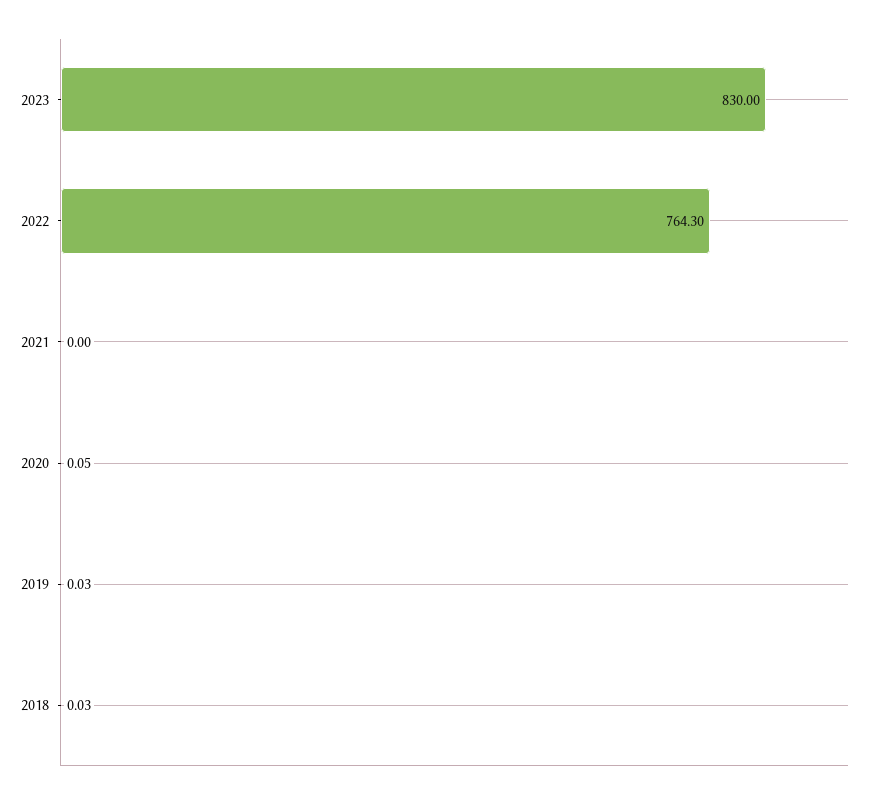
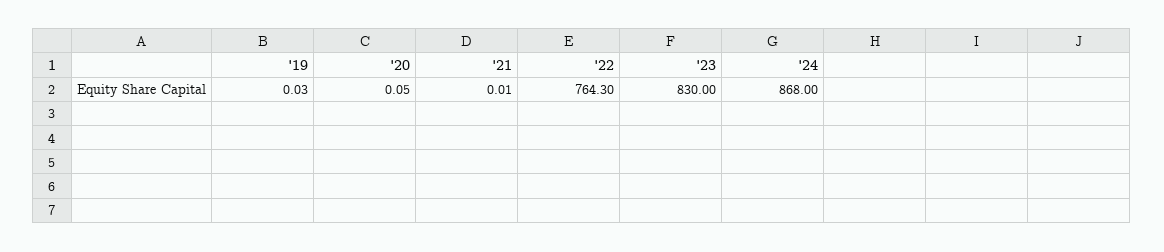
2021: 0 -> 0.01
2018: 0.03 -> none
'24: none -> 868

